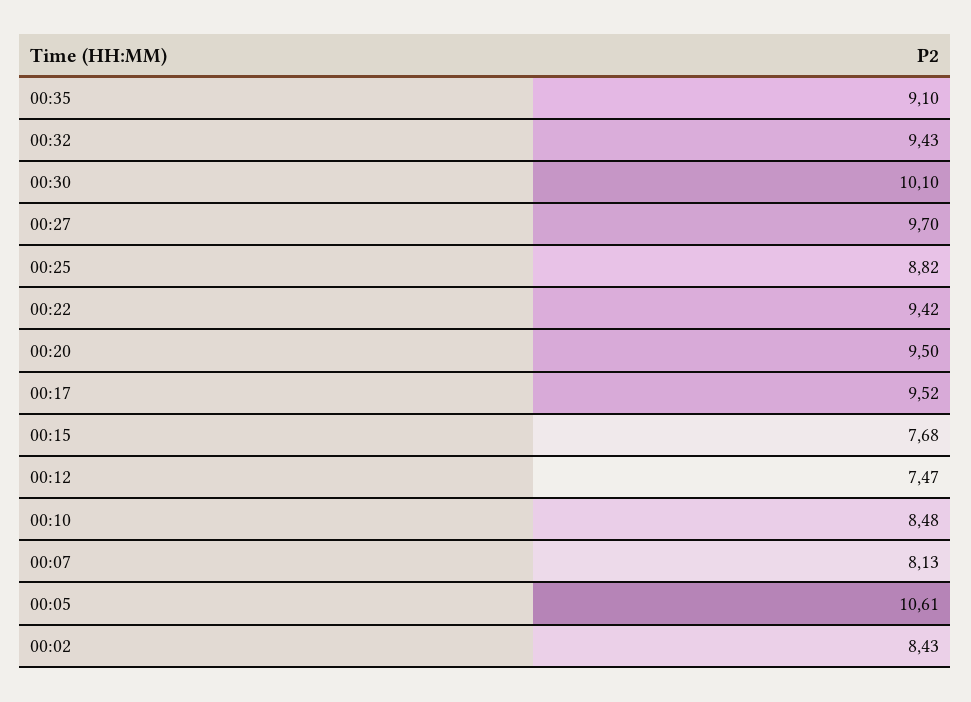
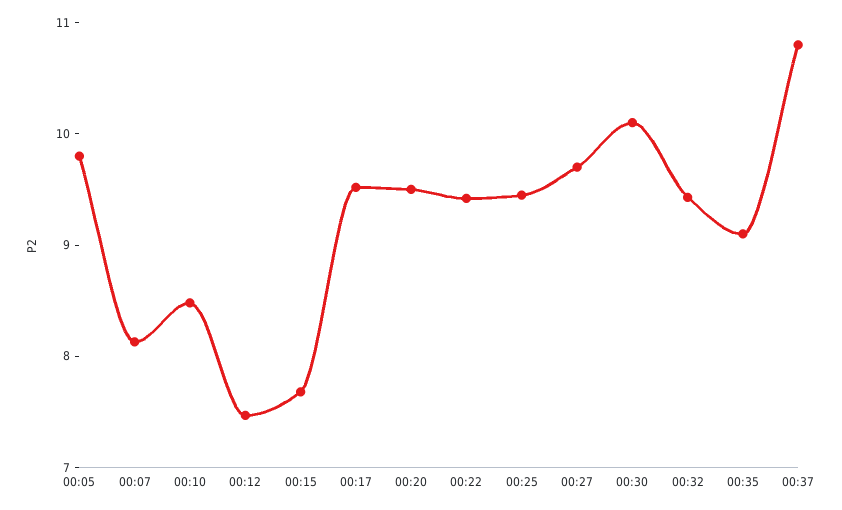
00:25: 8.82 -> 9.4
00:05: 10.61 -> 9.8
00:02: 8.43 -> none
00:37: none -> 10.8

